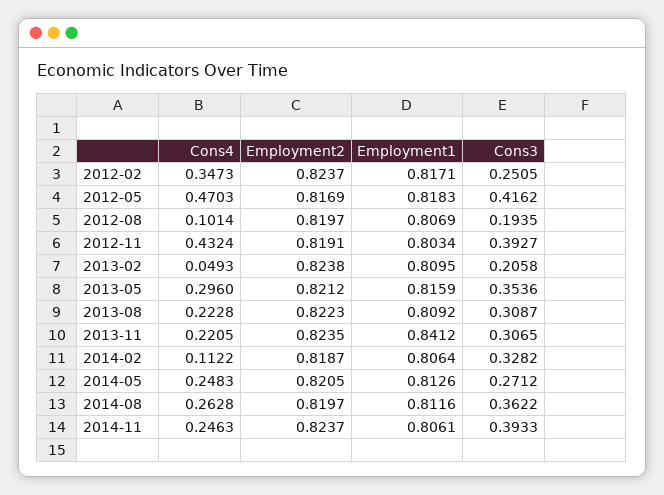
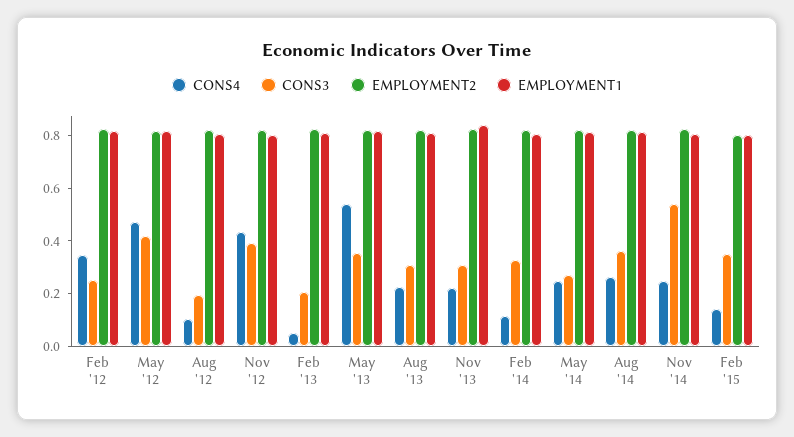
Cons4, 2013-05: 0.296 -> 0.55
Cons3, 2014-11: 0.3933 -> 0.55
Cons4, Feb '15: none -> 0.15
Cons3, Feb '15: none -> 0.35
Employment2, Feb '15: none -> 0.8
Employment1, Feb '15: none -> 0.8

